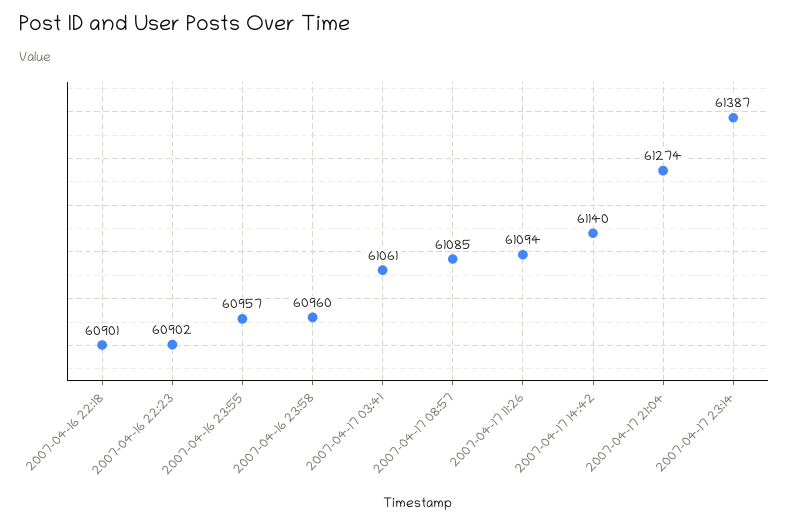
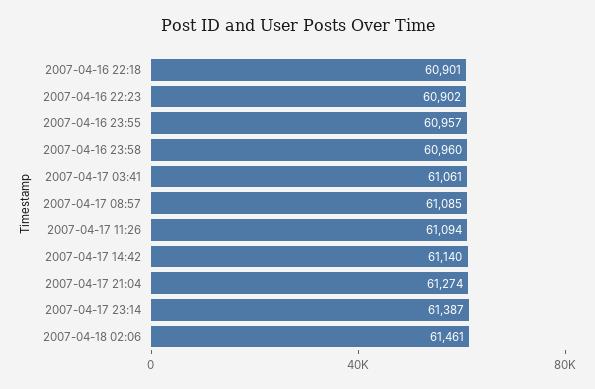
2007-04-18 02:06: none -> 61461

